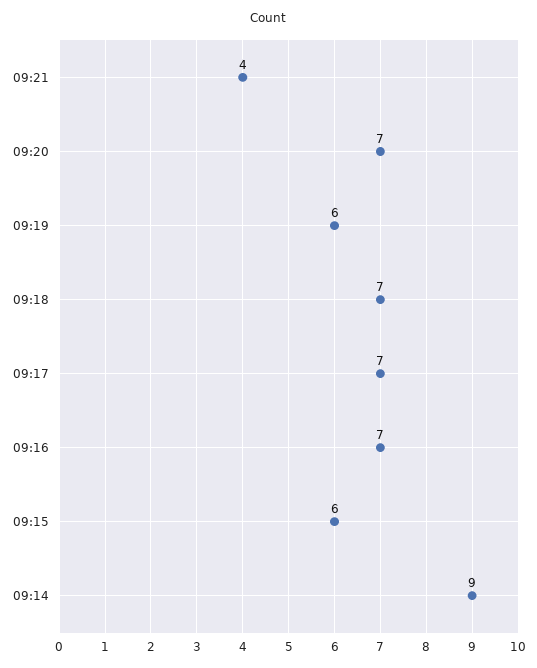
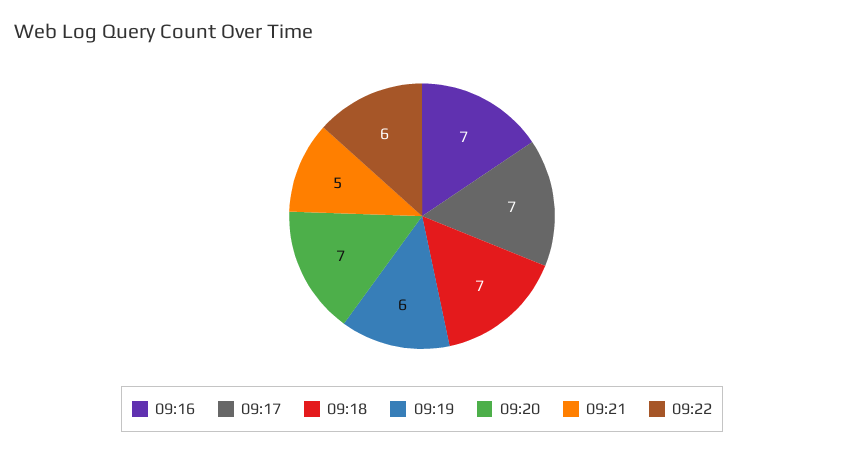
09:21: 4 -> 5
09:15: 6 -> none
09:14: 9 -> none
09:22: none -> 6

